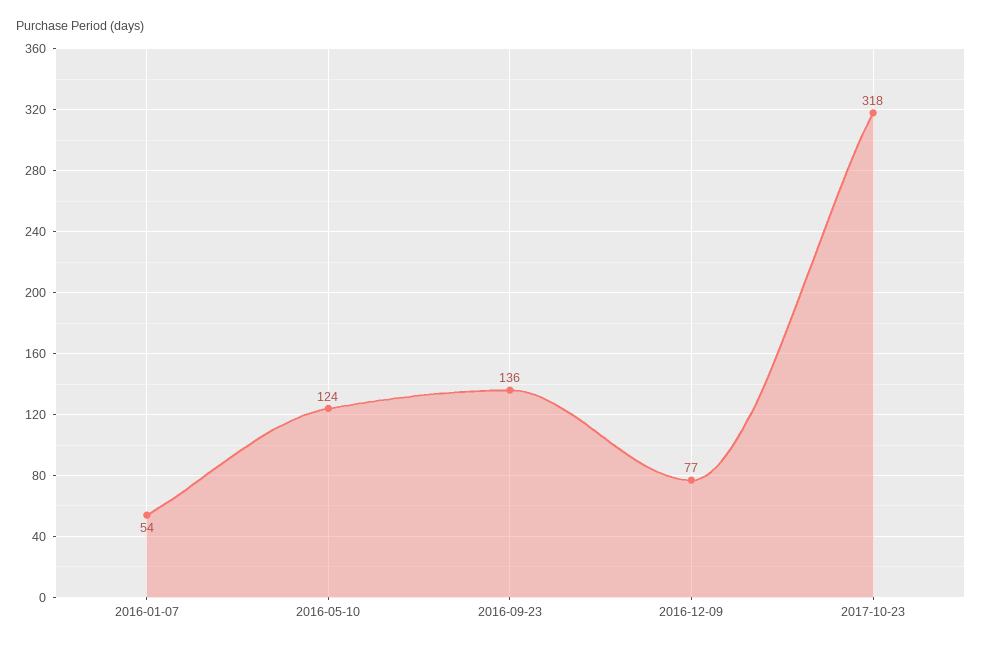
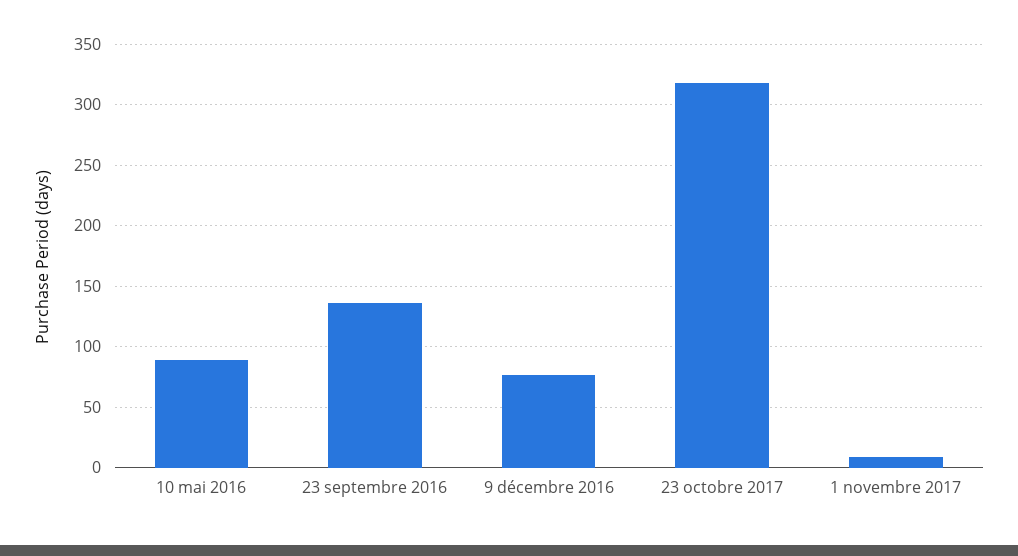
2016-01-07: 54 -> none
2016-05-10: 124 -> 90
1 novembre 2017: none -> 10

